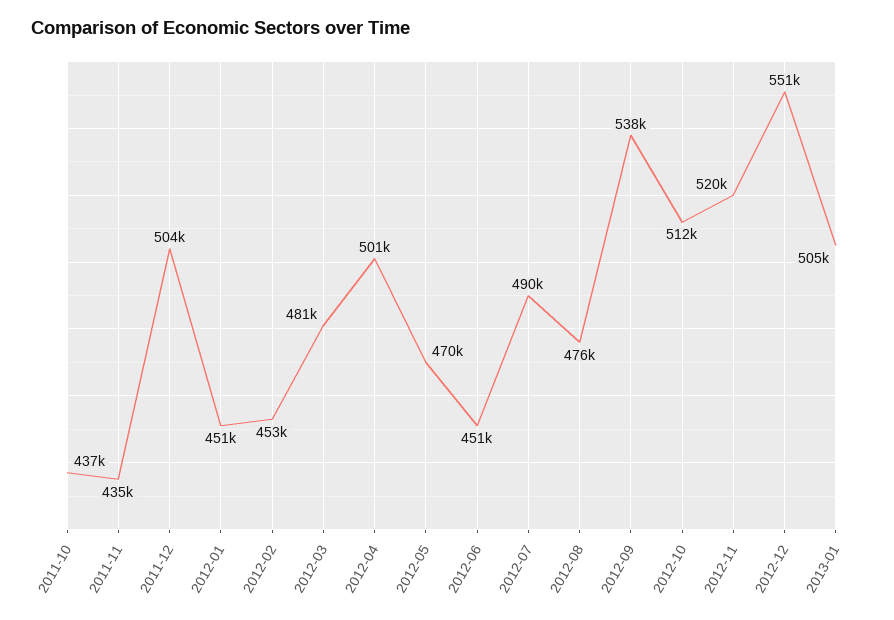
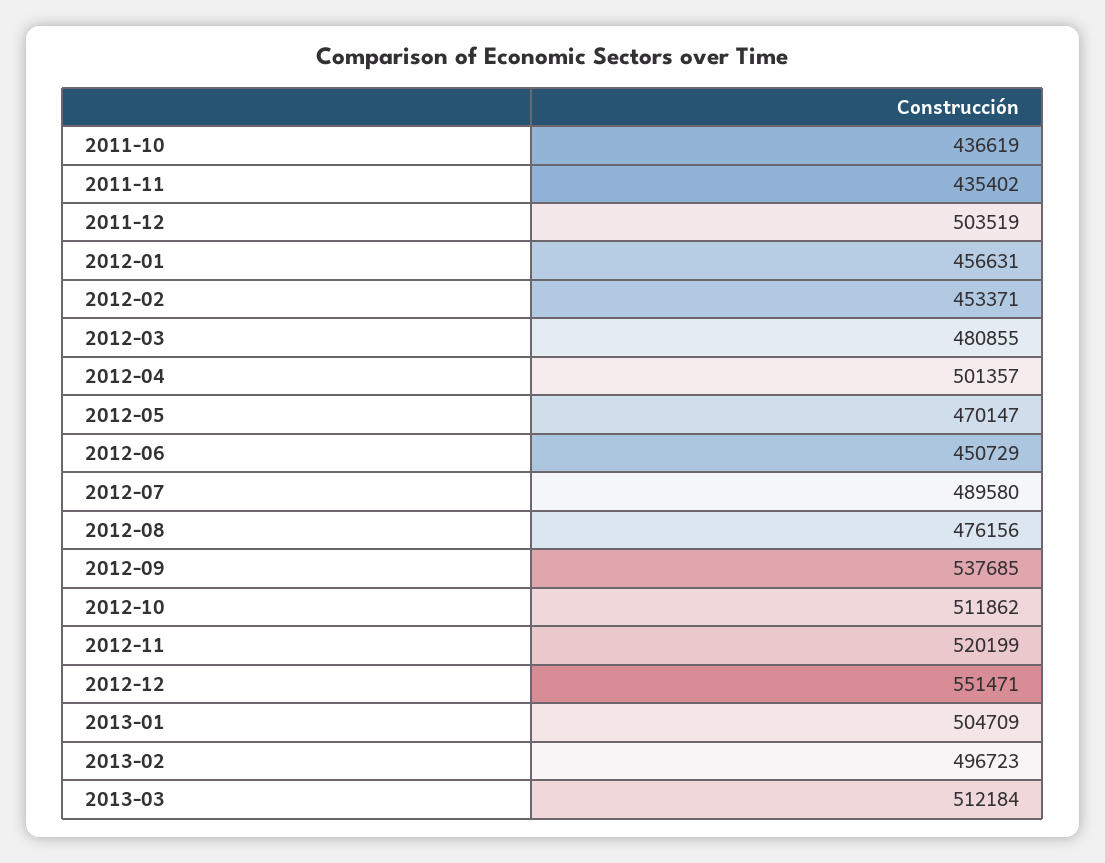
2012-01: 451000 -> 456631
2013-02: none -> 496723
2013-03: none -> 512184

